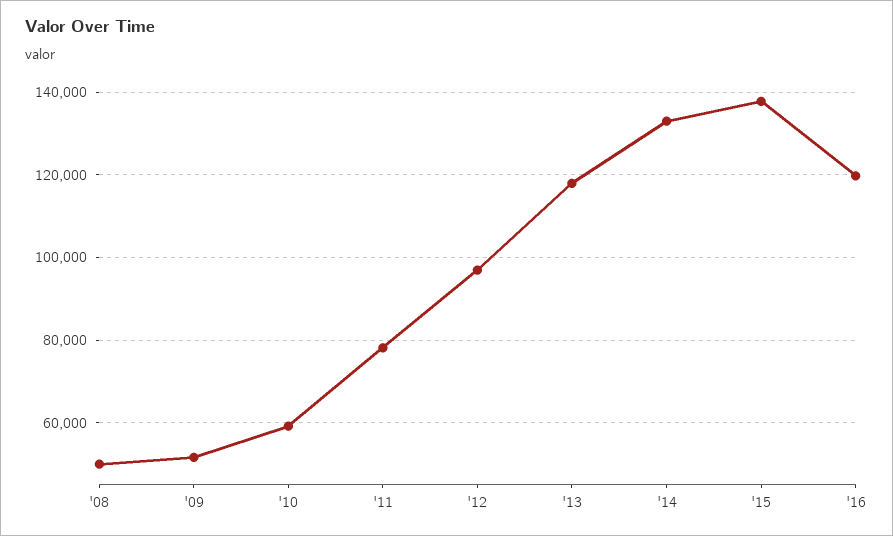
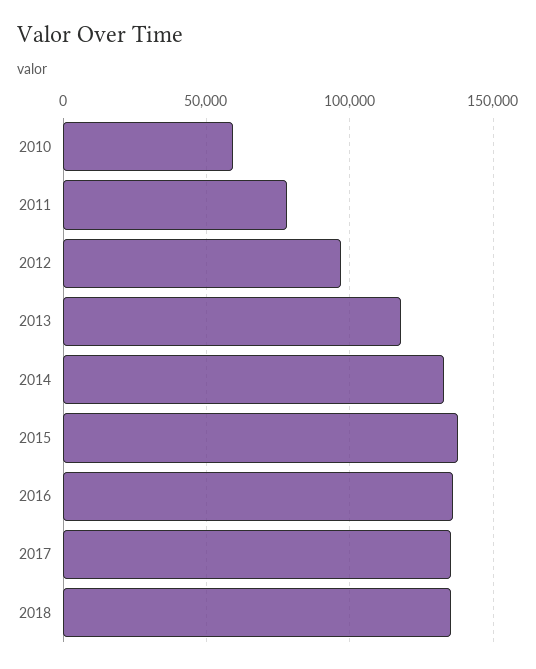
'08: 50000 -> none
'09: 52000 -> none
'16: 120000 -> 135000
2017: none -> 135000
2018: none -> 135000

